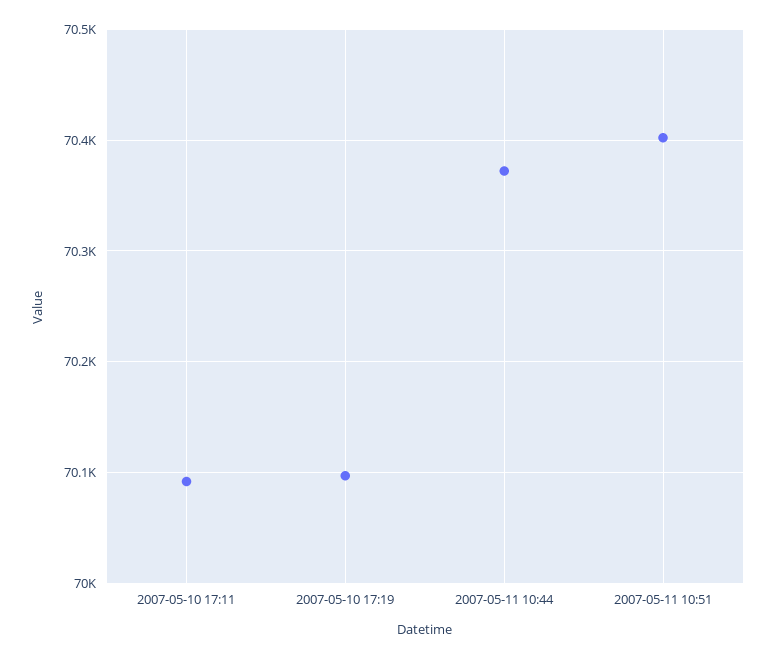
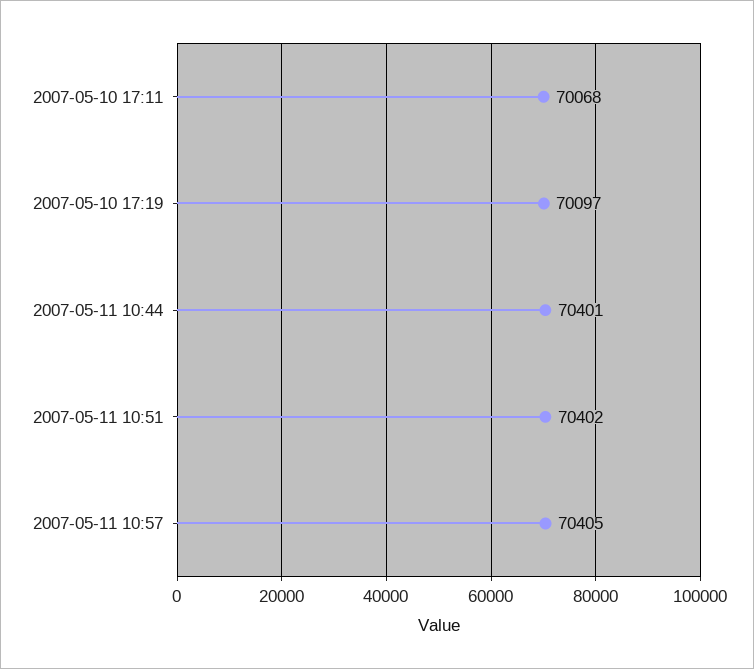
2007-05-10 17:11: 70090 -> 70068
2007-05-11 10:44: 70370 -> 70401
2007-05-11 10:57: none -> 70405

